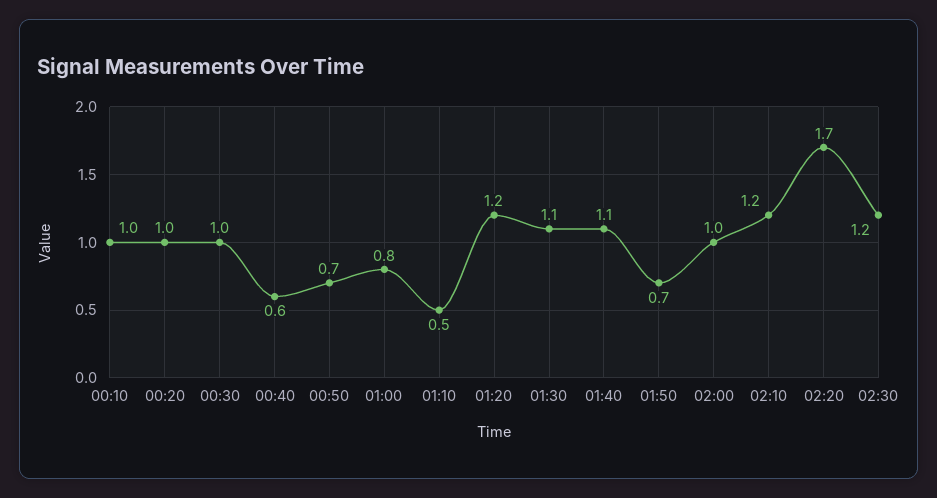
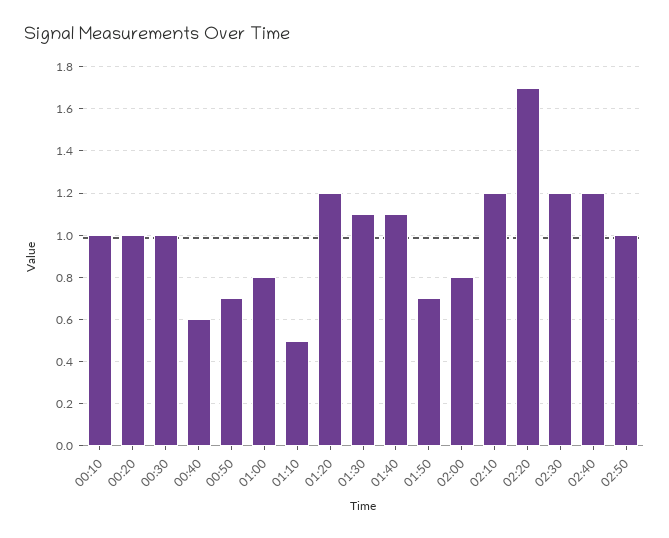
02:00: 1 -> 0.8
02:40: none -> 1.2
02:50: none -> 1

